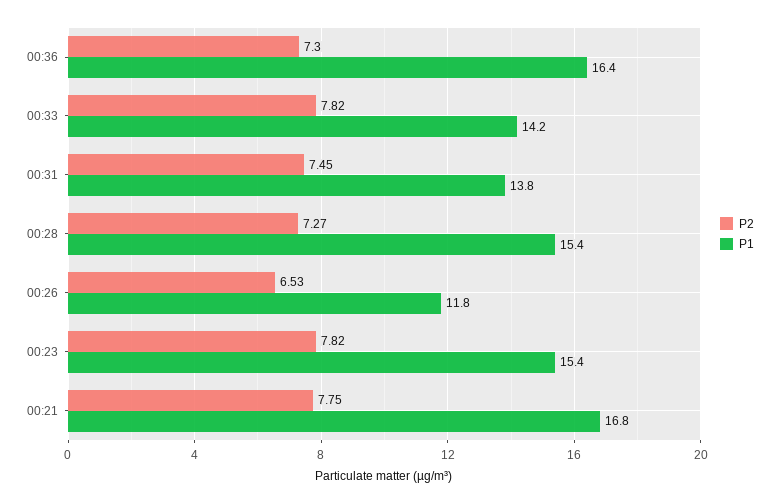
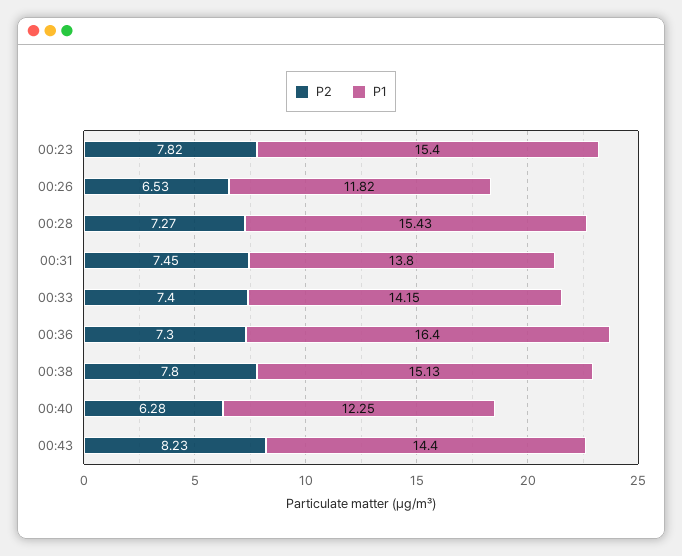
P2, 00:33: 7.82 -> 7.4
P2, 00:21: 7.75 -> none
P1, 00:21: 16.8 -> none
P2, 00:38: none -> 7.8
P1, 00:38: none -> 15.13
P2, 00:40: none -> 6.28
P1, 00:40: none -> 12.25
P2, 00:43: none -> 8.23
P1, 00:43: none -> 14.4

